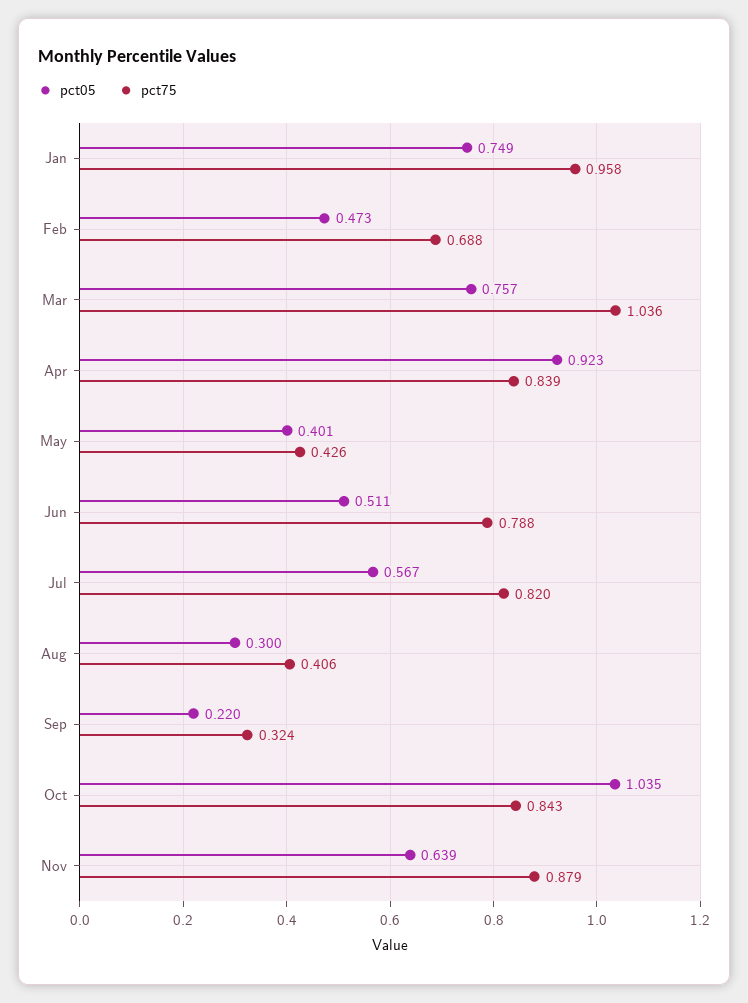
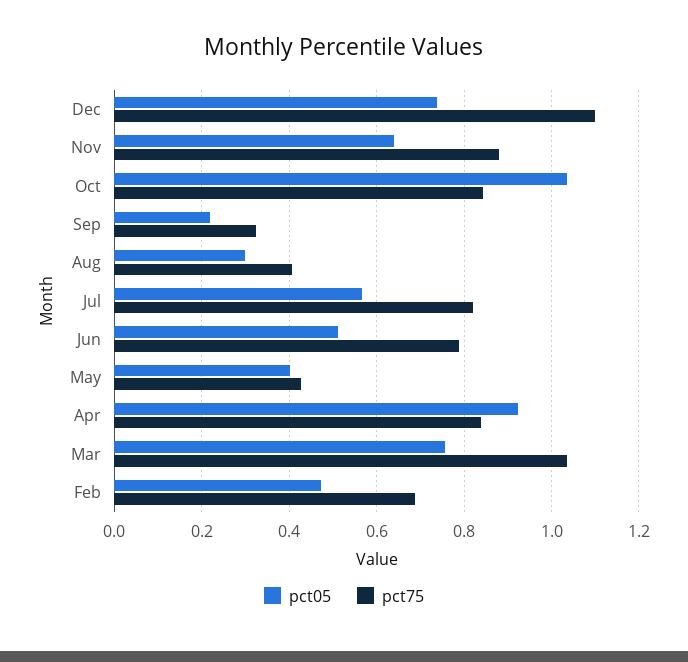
pct05, Jan: 0.749 -> none
pct75, Jan: 0.958 -> none
pct05, Dec: none -> 0.74
pct75, Dec: none -> 1.1

